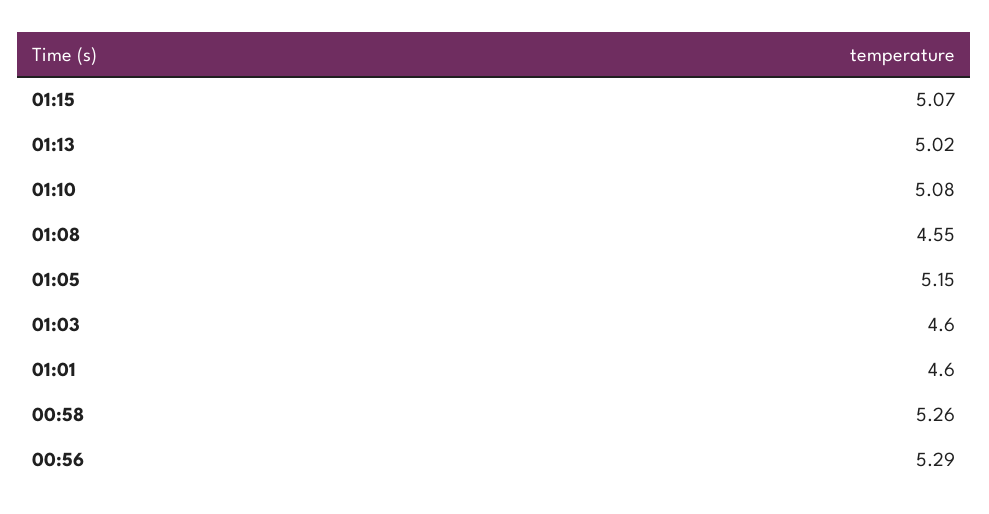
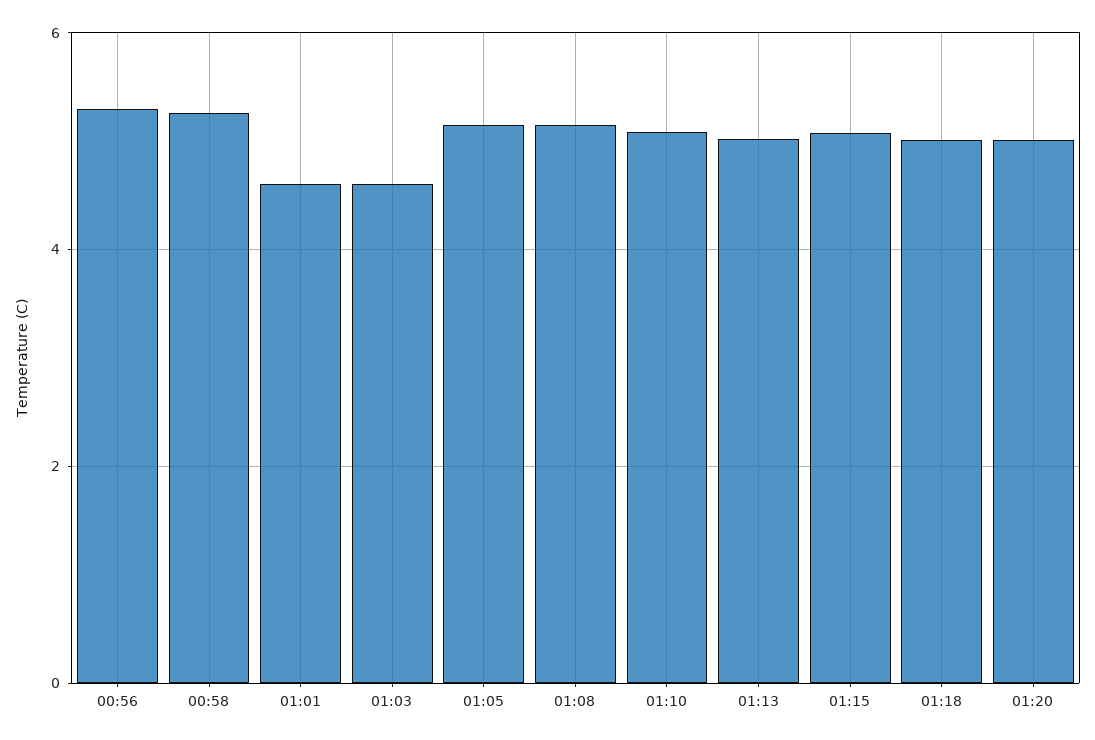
01:08: 4.55 -> 5.2
01:18: none -> 5
01:20: none -> 5

